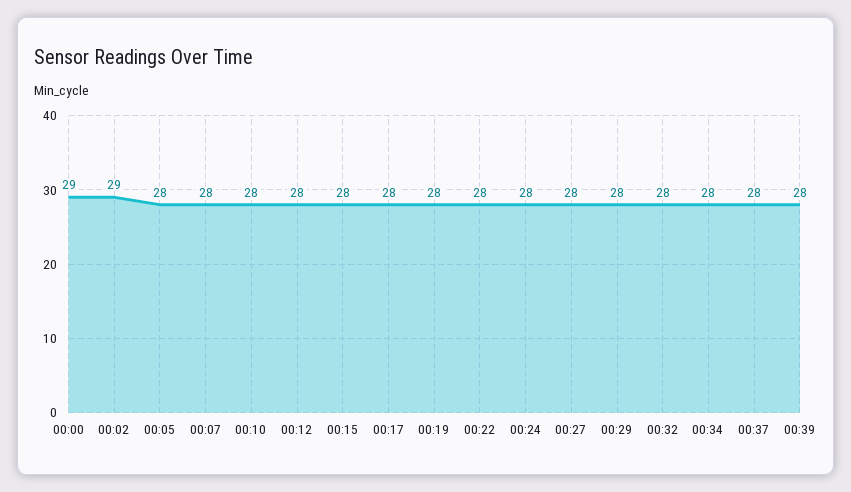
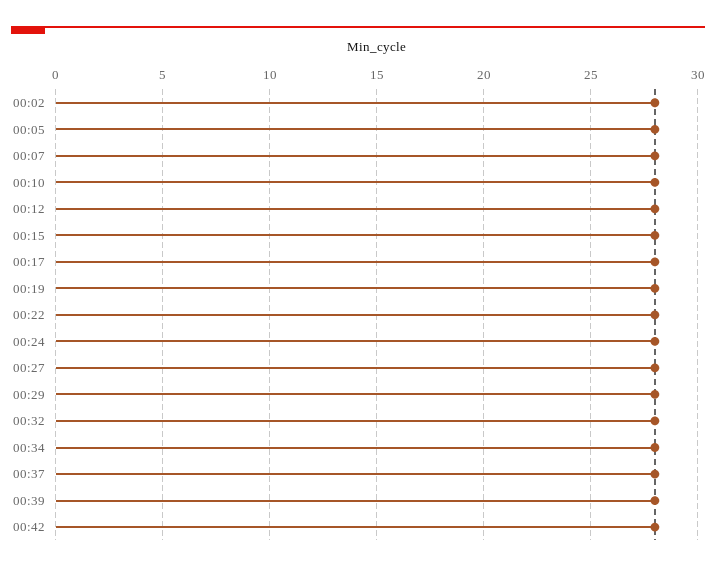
00:00: 29 -> none
00:02: 29 -> 28
00:42: none -> 28

